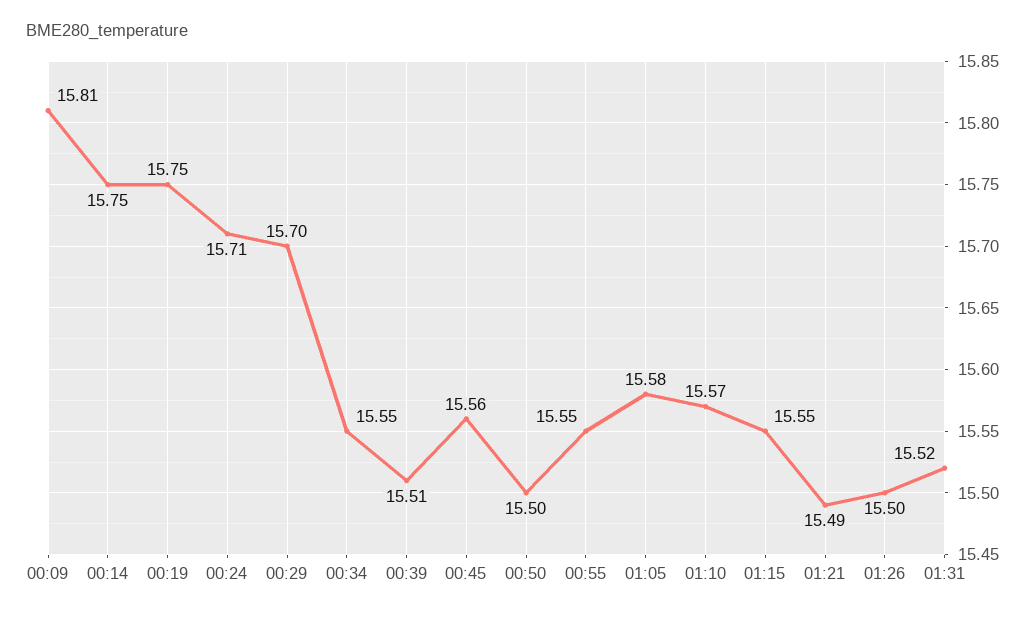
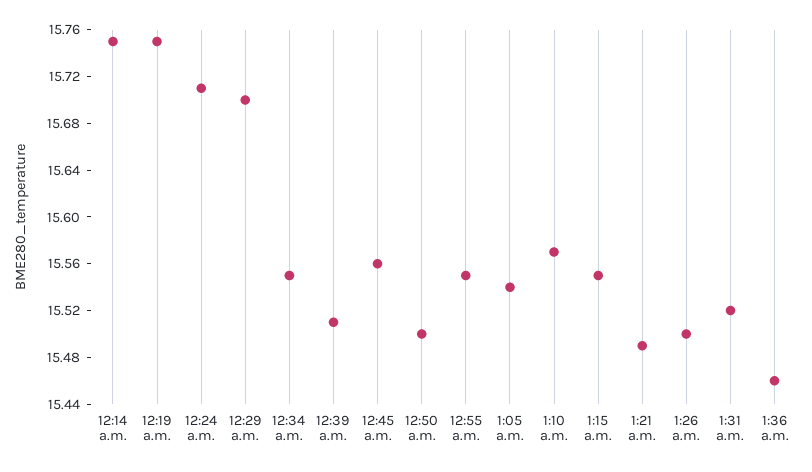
00:09: 15.81 -> none
01:05: 15.58 -> 15.54
1:36 a.m.: none -> 15.46

